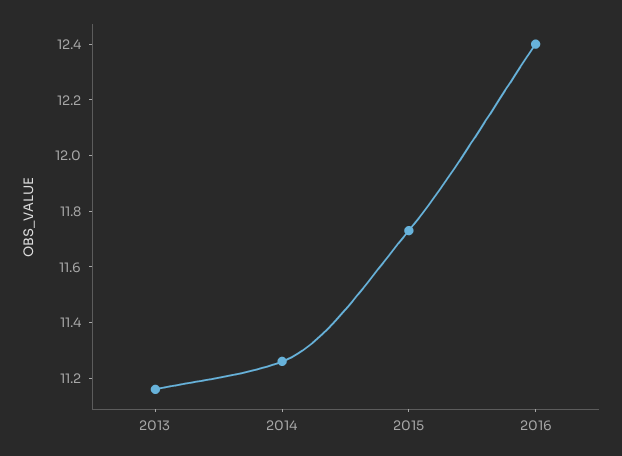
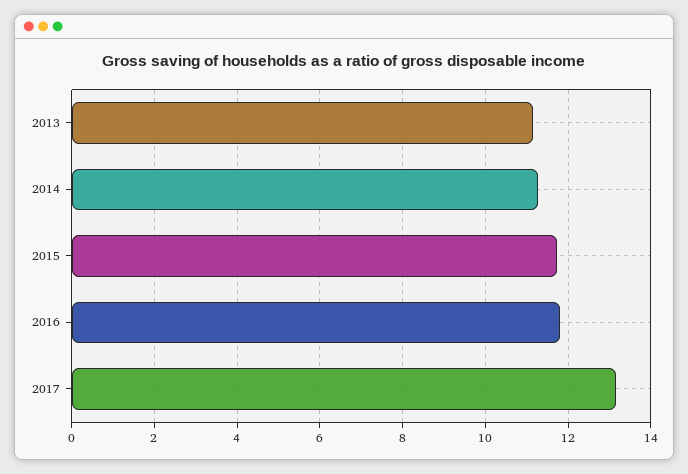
2016: 12.4 -> 11.8
2017: none -> 13.2

